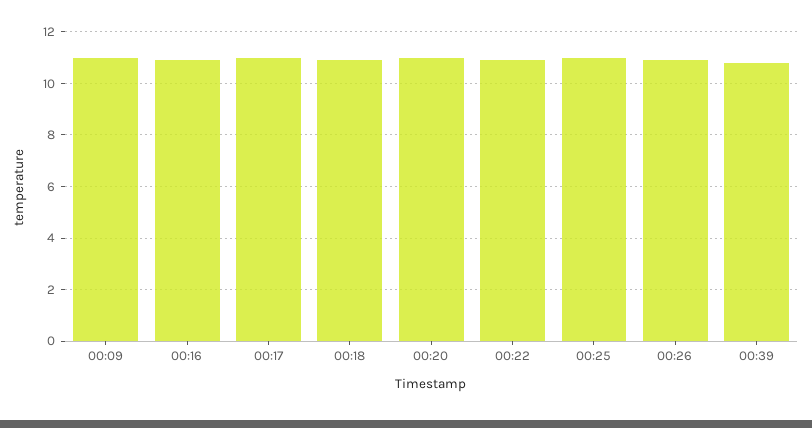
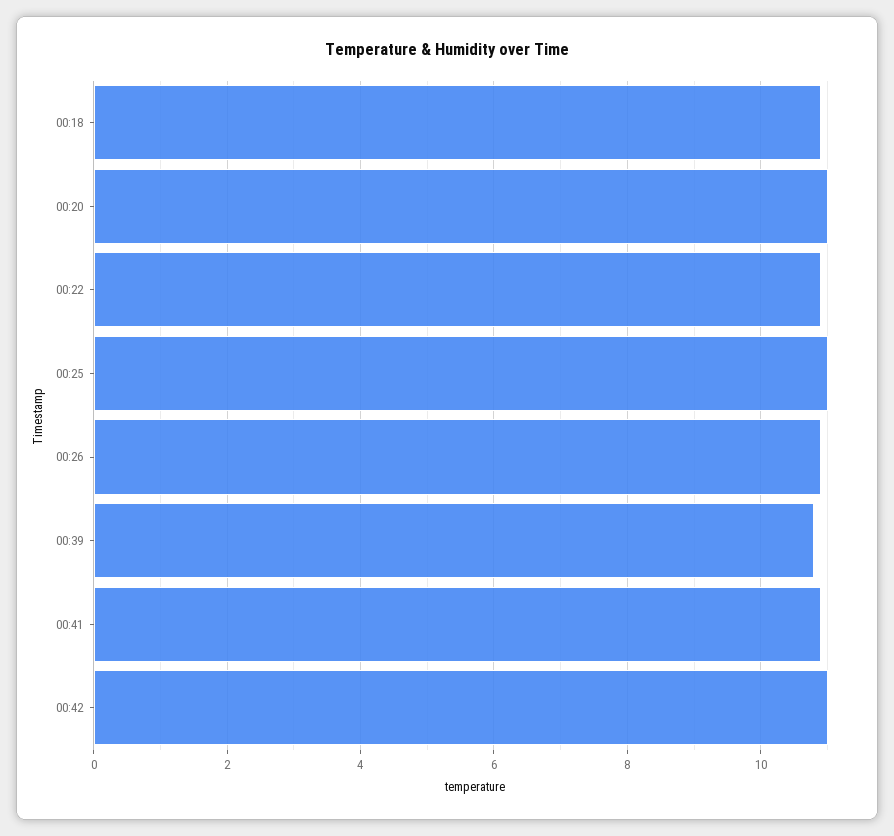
00:09: 11 -> none
00:16: 11 -> none
00:17: 11 -> none
00:41: none -> 11
00:42: none -> 11

